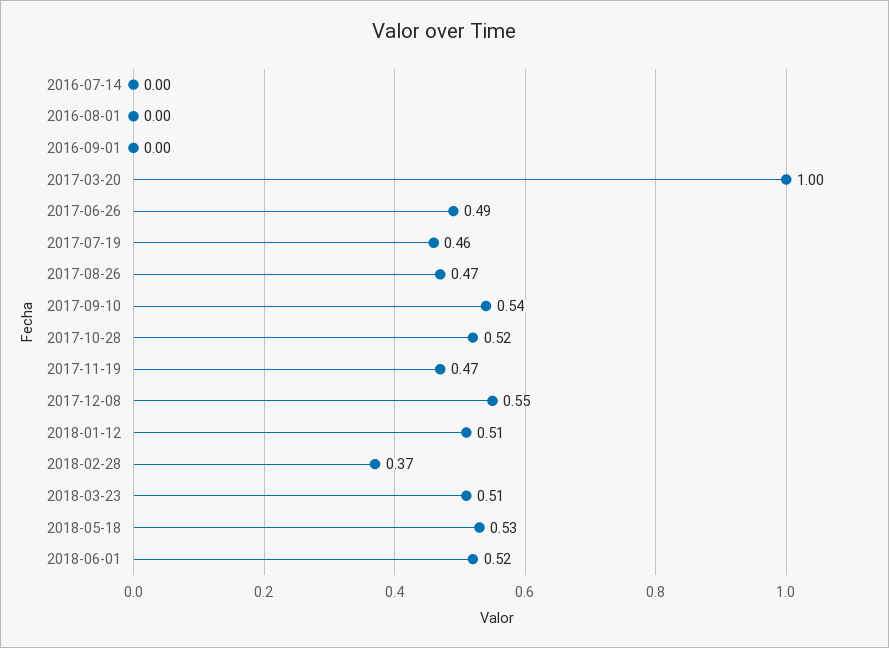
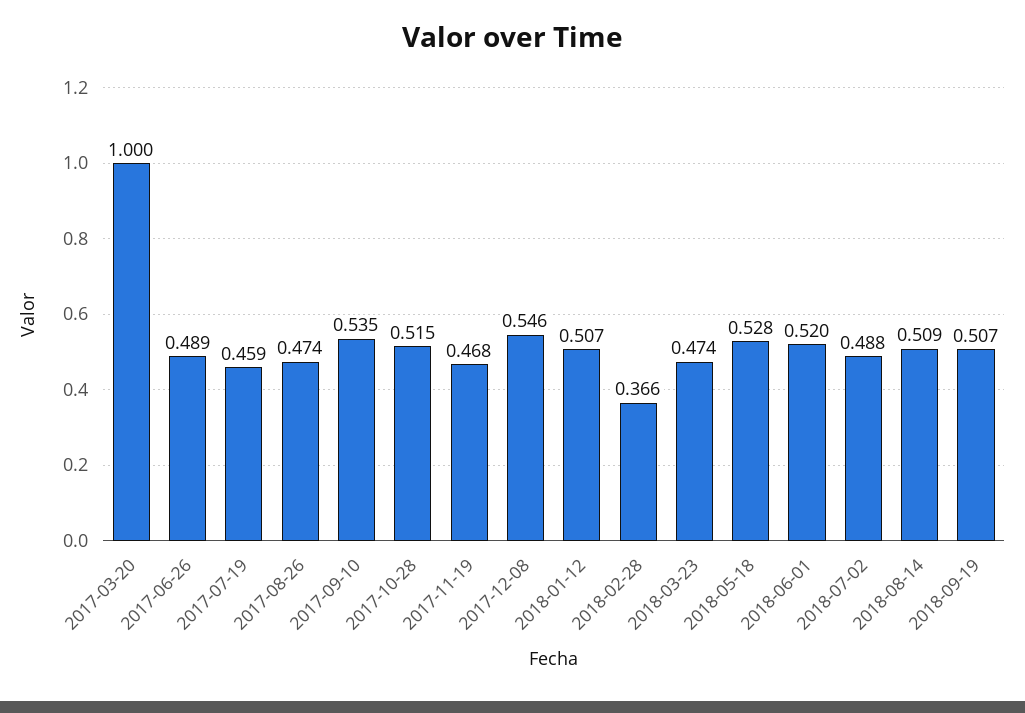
2016-07-14: 0 -> none
2016-08-01: 0 -> none
2016-09-01: 0 -> none
2018-03-23: 0.51 -> 0.474
2018-07-02: none -> 0.488
2018-08-14: none -> 0.509
2018-09-19: none -> 0.507

